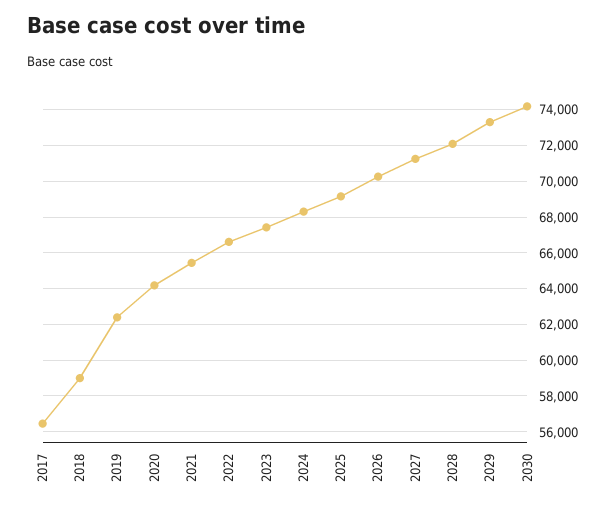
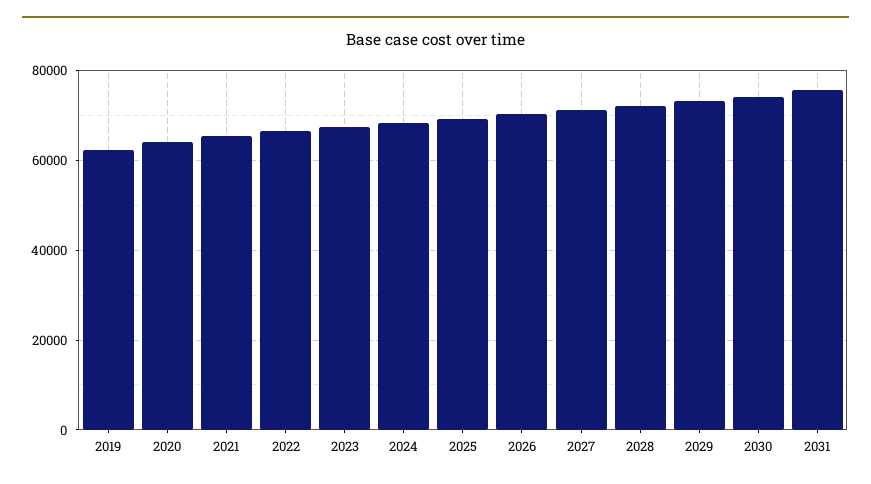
2017: 56500 -> none
2018: 59000 -> none
2031: none -> 76000

